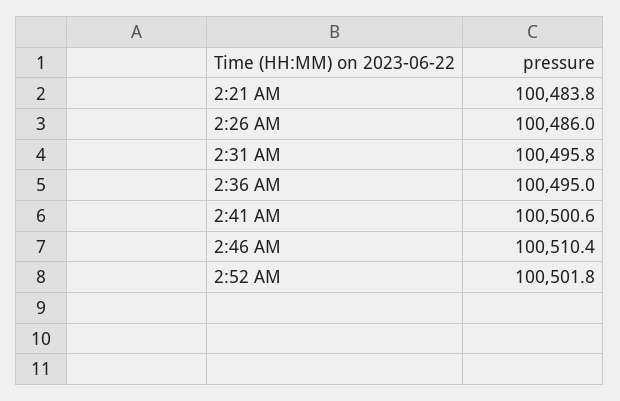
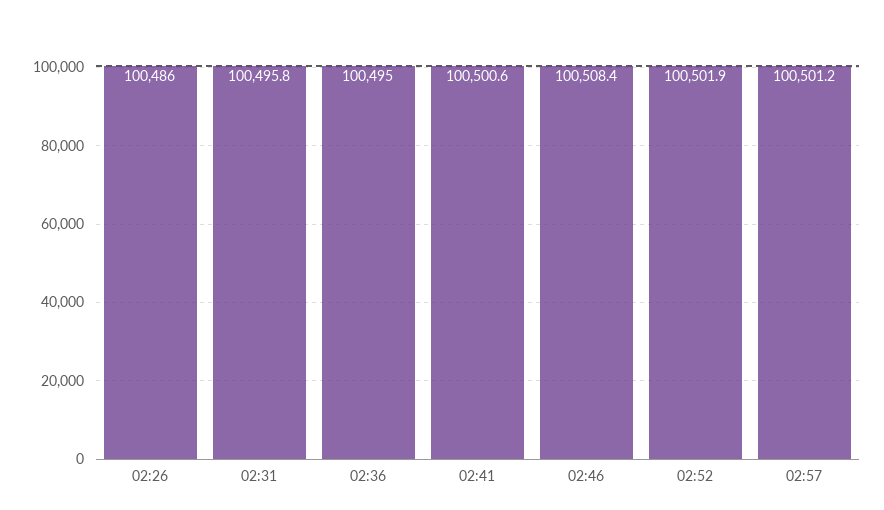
2:21 AM: 100483.8 -> none
2:46 AM: 100510.4 -> 100508.4
2:52 AM: 100501.8 -> 100501.9
02:57: none -> 100501.2

